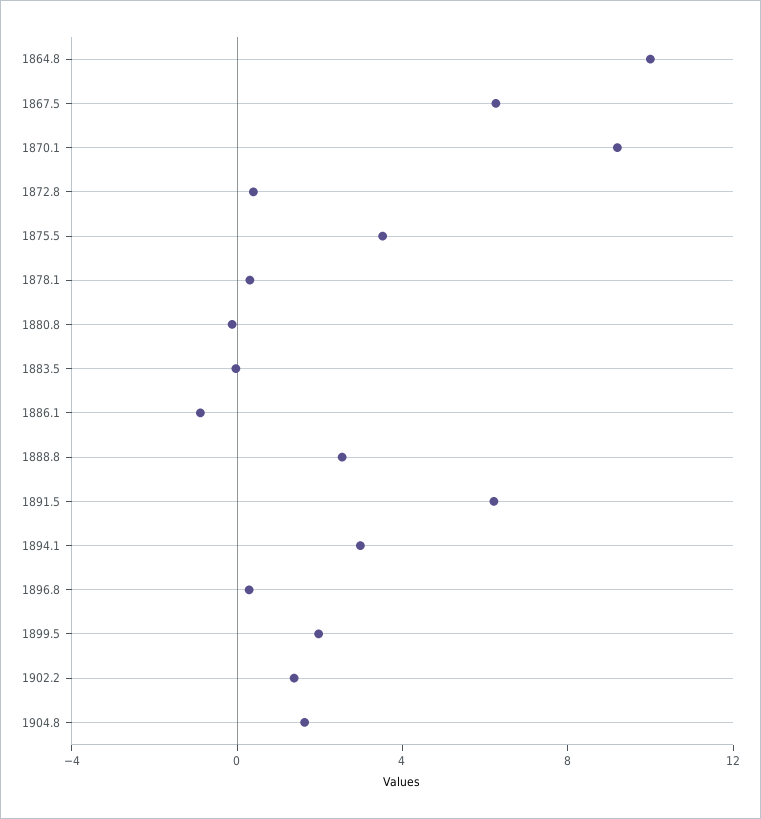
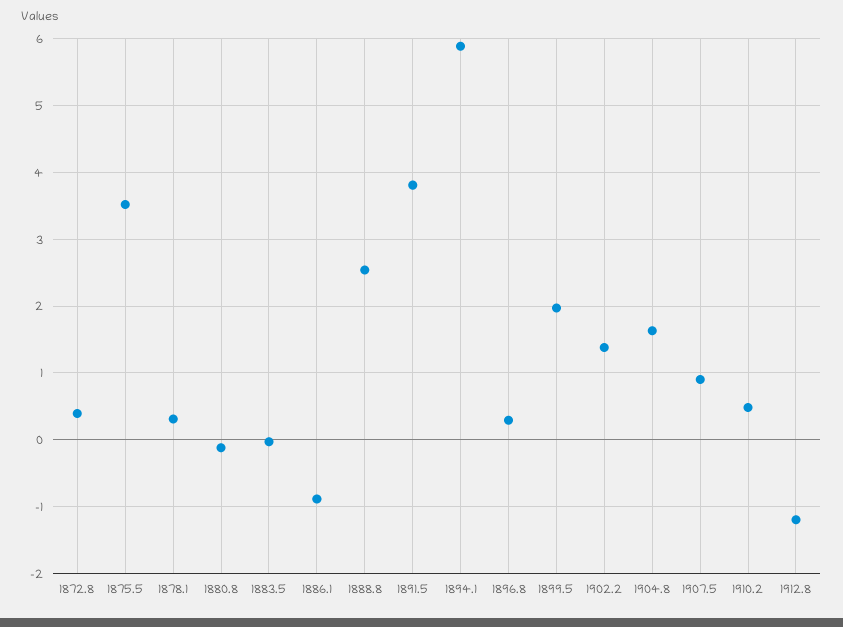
1864.8: 10 -> none
1867.5: 6 -> none
1870.1: 9 -> none
1891.5: 6 -> 3.8
1894.1: 3 -> 5.9
1907.5: none -> 0.9
1910.2: none -> 0.5
1912.8: none -> -1.2

